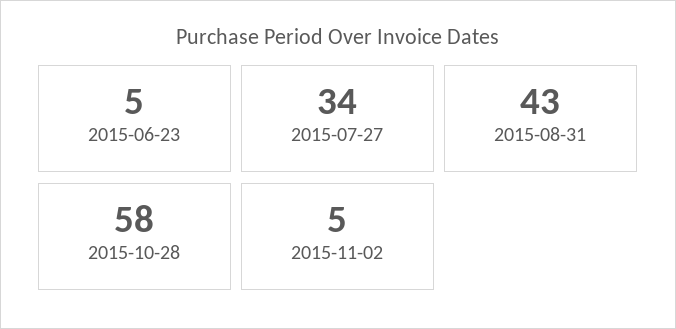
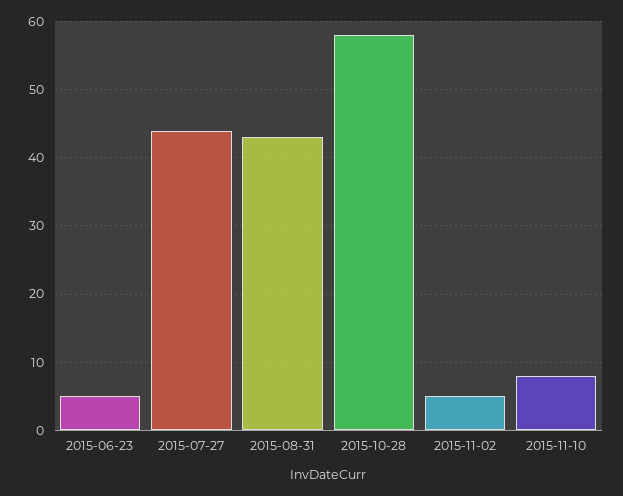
2015-07-27: 34 -> 44
2015-11-10: none -> 8

